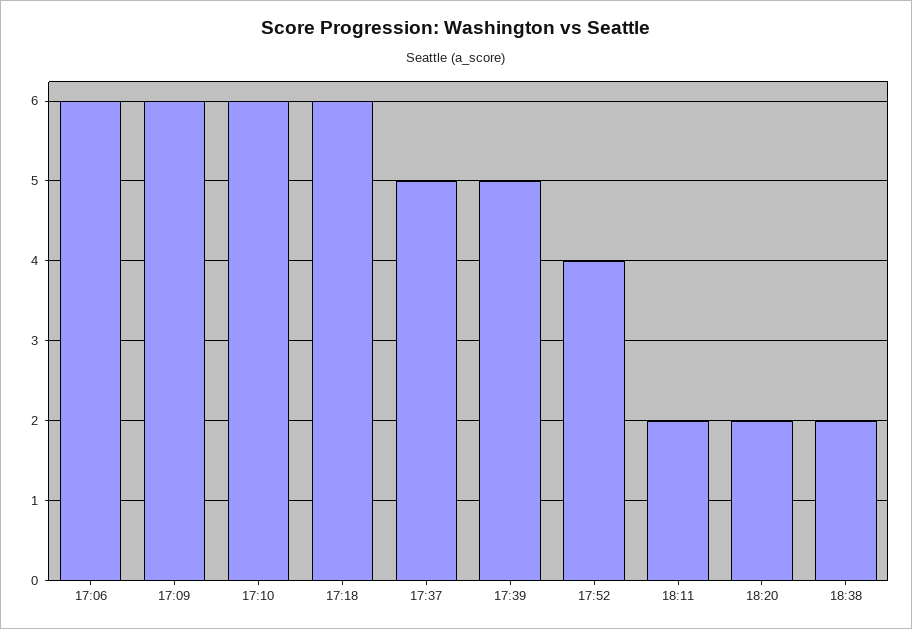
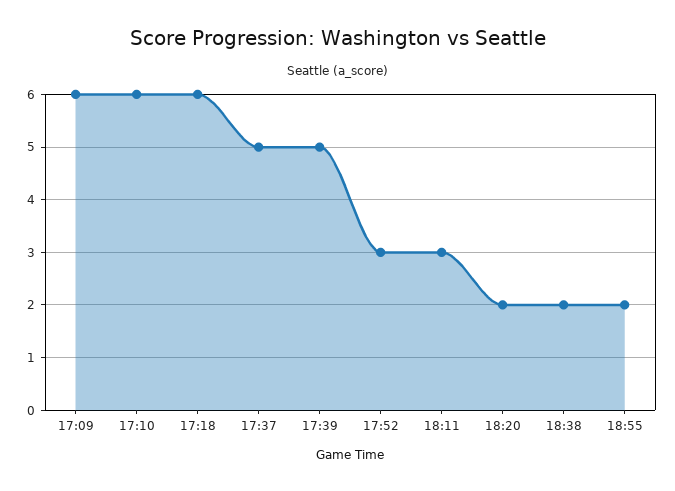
17:06: 6 -> none
17:52: 4 -> 3
18:11: 2 -> 3
18:55: none -> 2

